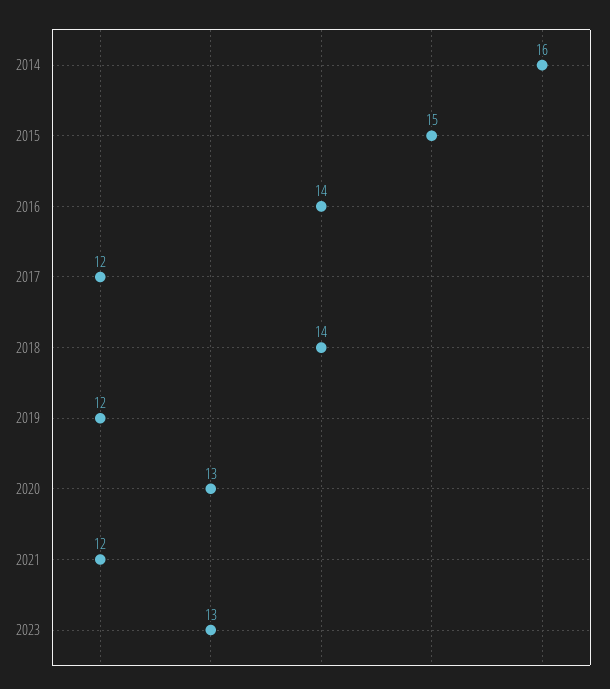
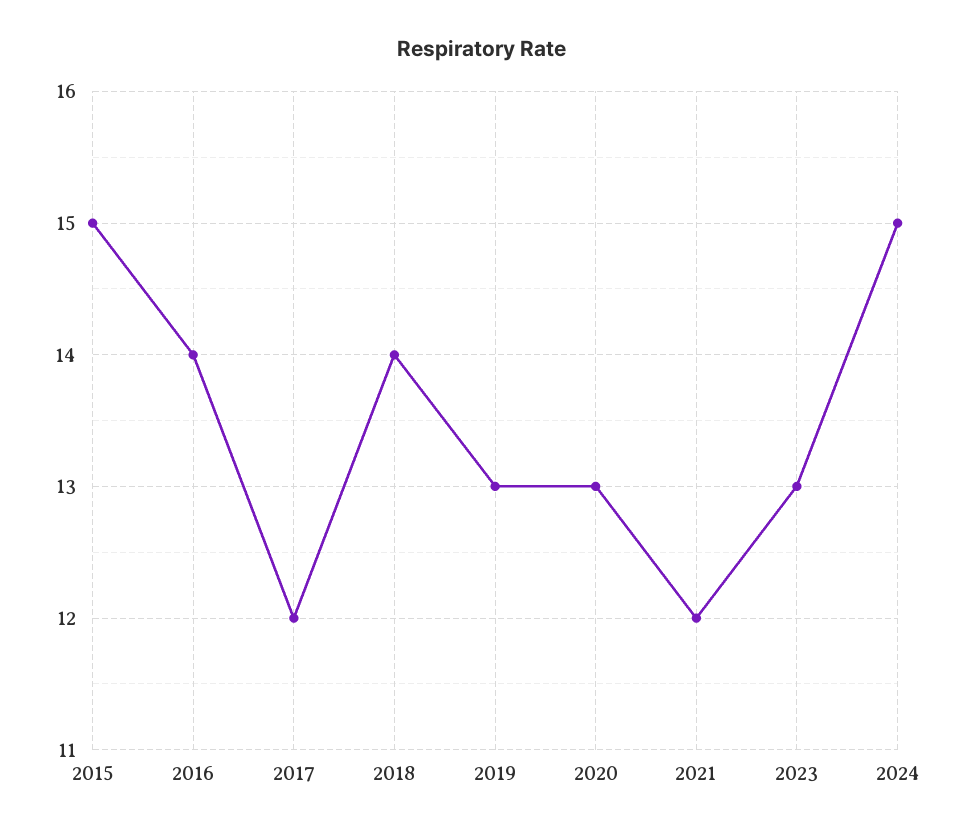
2014: 16 -> none
2019: 12 -> 13
2024: none -> 15

